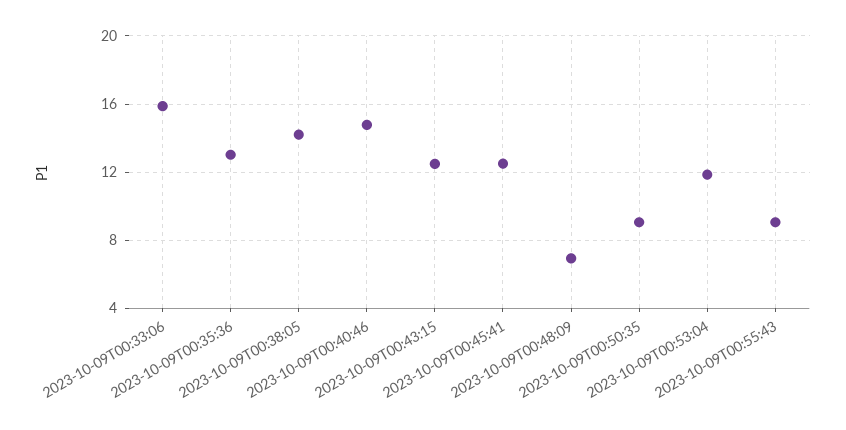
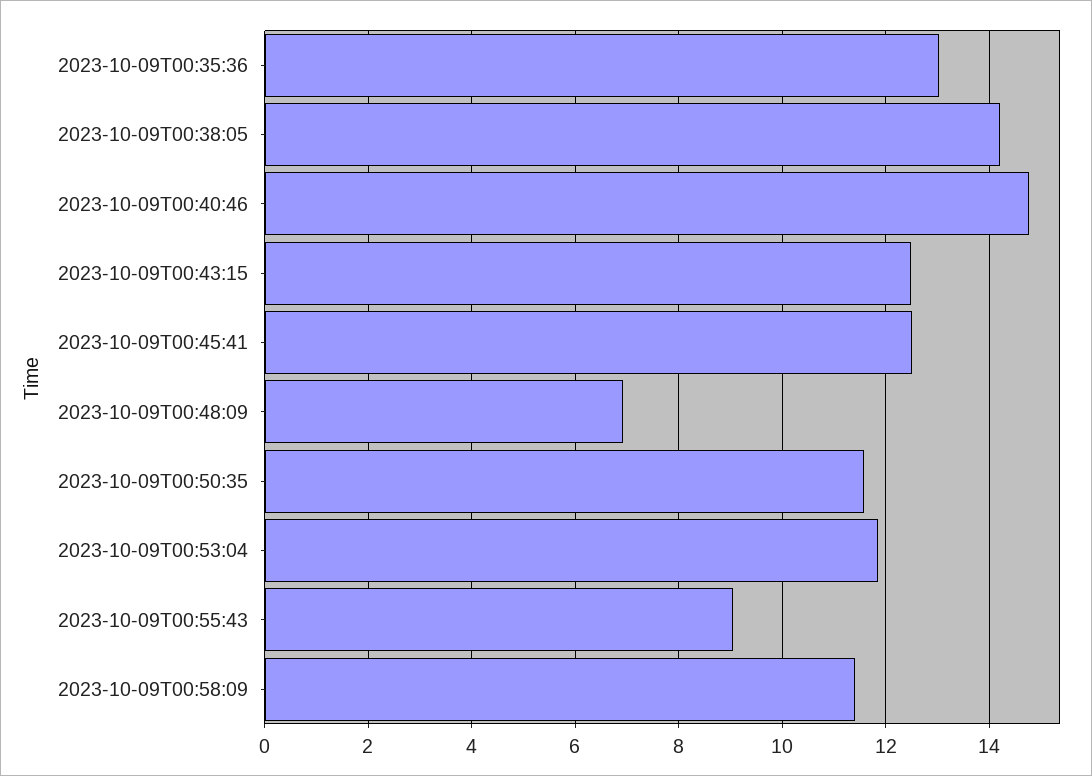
2023-10-09T00:33:06: 16 -> none
2023-10-09T00:50:35: 9 -> 11.6
2023-10-09T00:58:09: none -> 11.4

